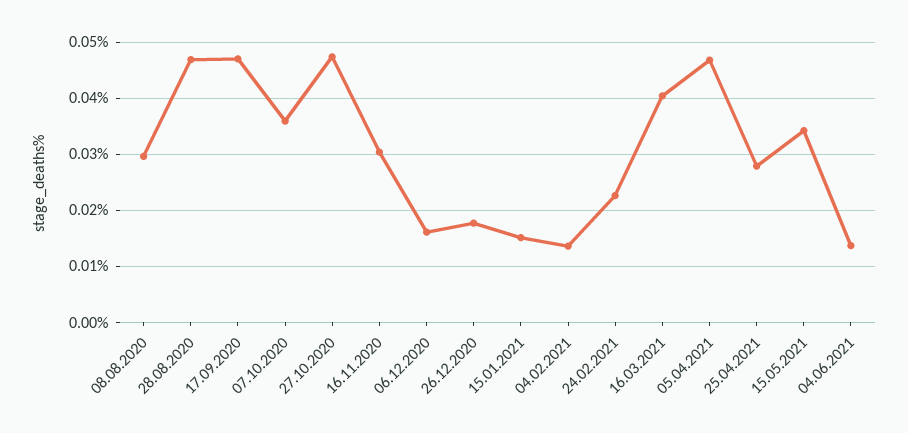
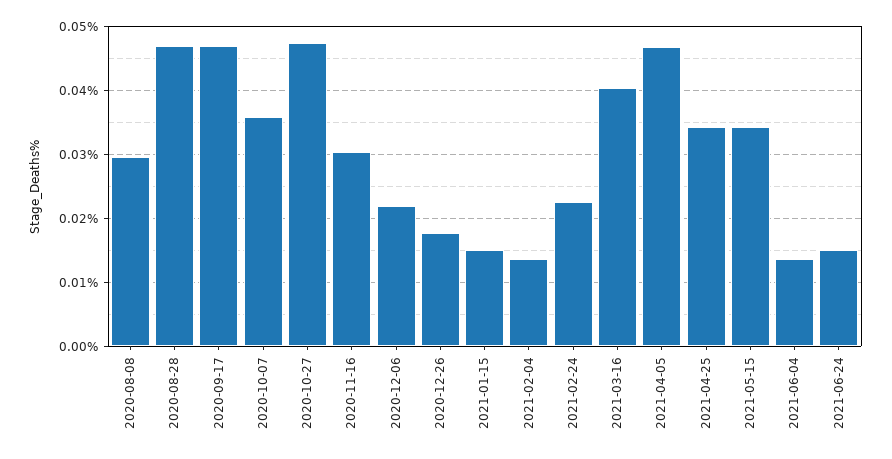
06.12.2020: 0.016 -> 0.022
25.04.2021: 0.028 -> 0.034
2021-06-24: none -> 0.015

